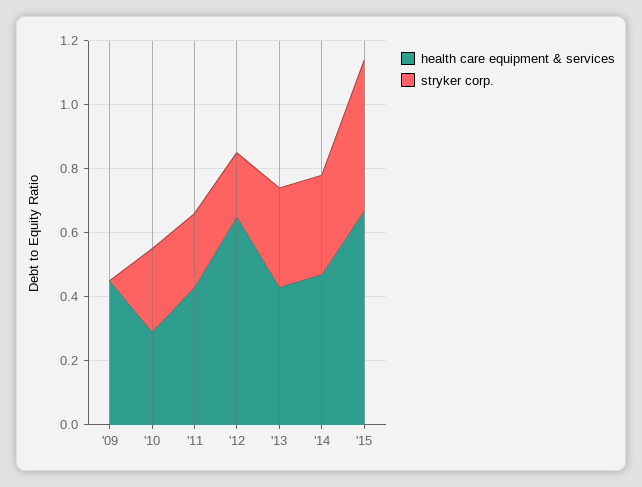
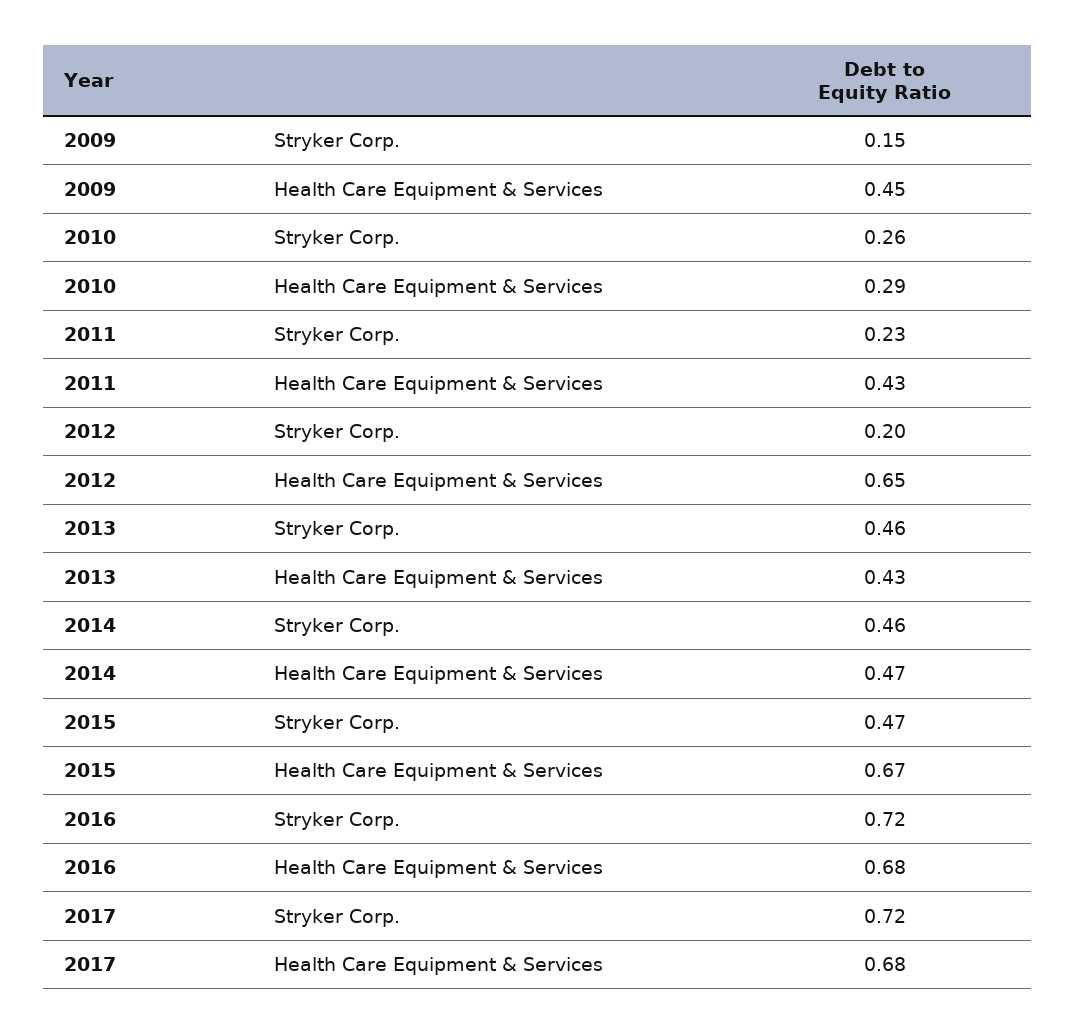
stryker corp., '09: 0 -> 0.15
stryker corp., '13: 0.3 -> 0.46
stryker corp., '14: 0.3 -> 0.46
stryker corp., 2016: none -> 0.72
health care equipment & services, 2016: none -> 0.68
stryker corp., 2017: none -> 0.72
health care equipment & services, 2017: none -> 0.68

